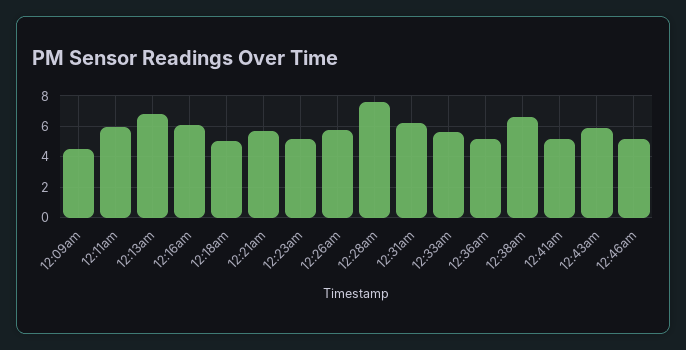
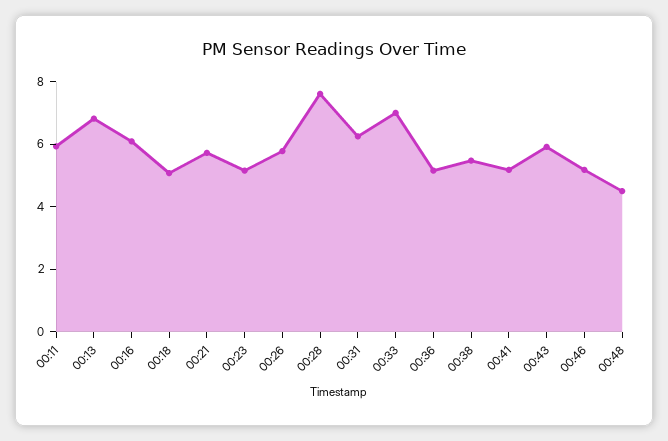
12:09am: 4.5 -> none
12:33am: 5.5 -> 7
12:38am: 6.5 -> 5.5
00:48: none -> 4.5

